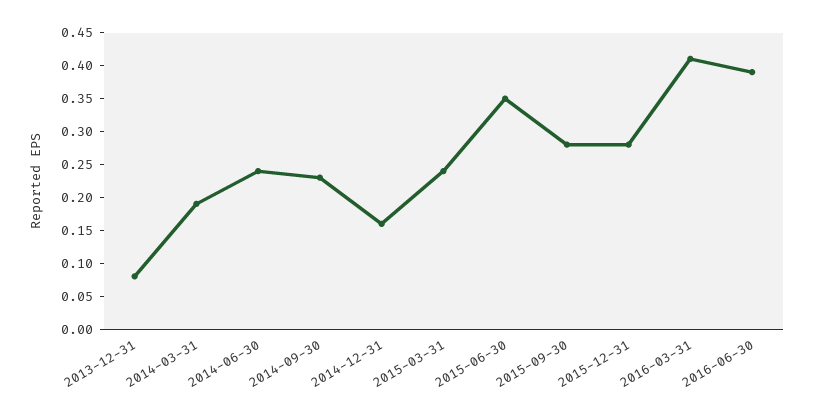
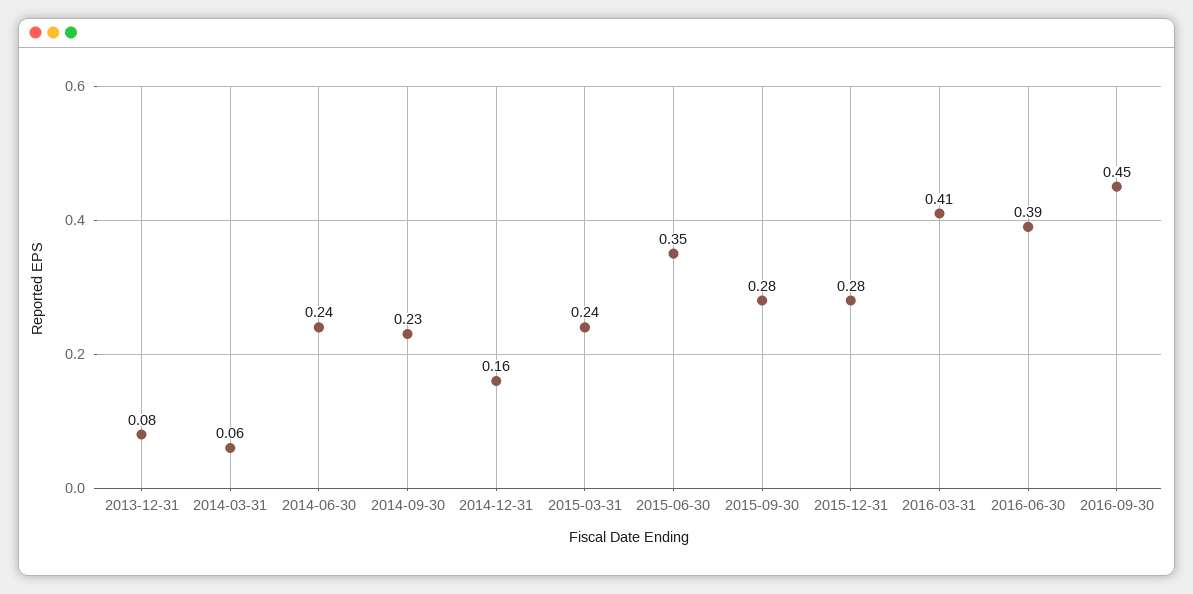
2014-03-31: 0.2 -> 0.06
2016-09-30: none -> 0.45

